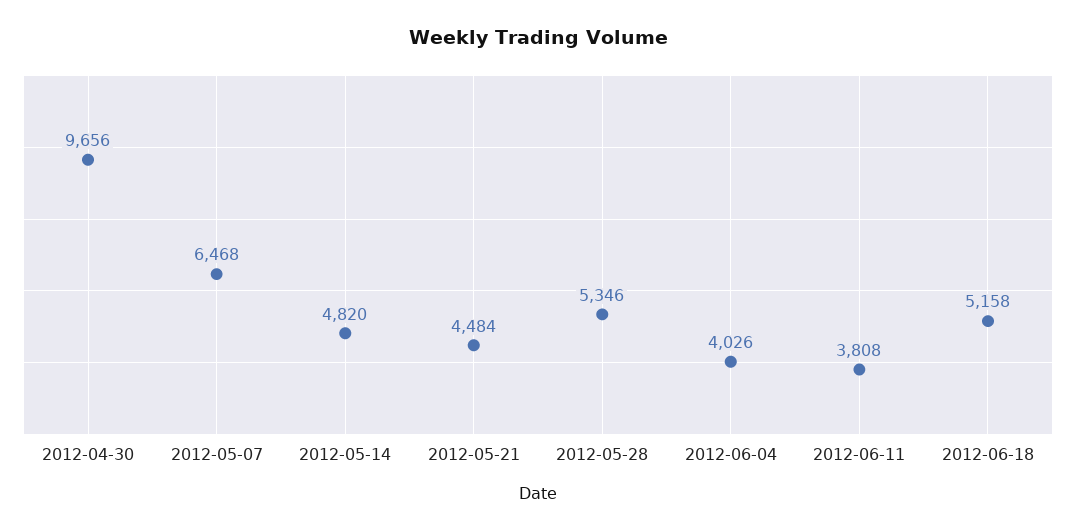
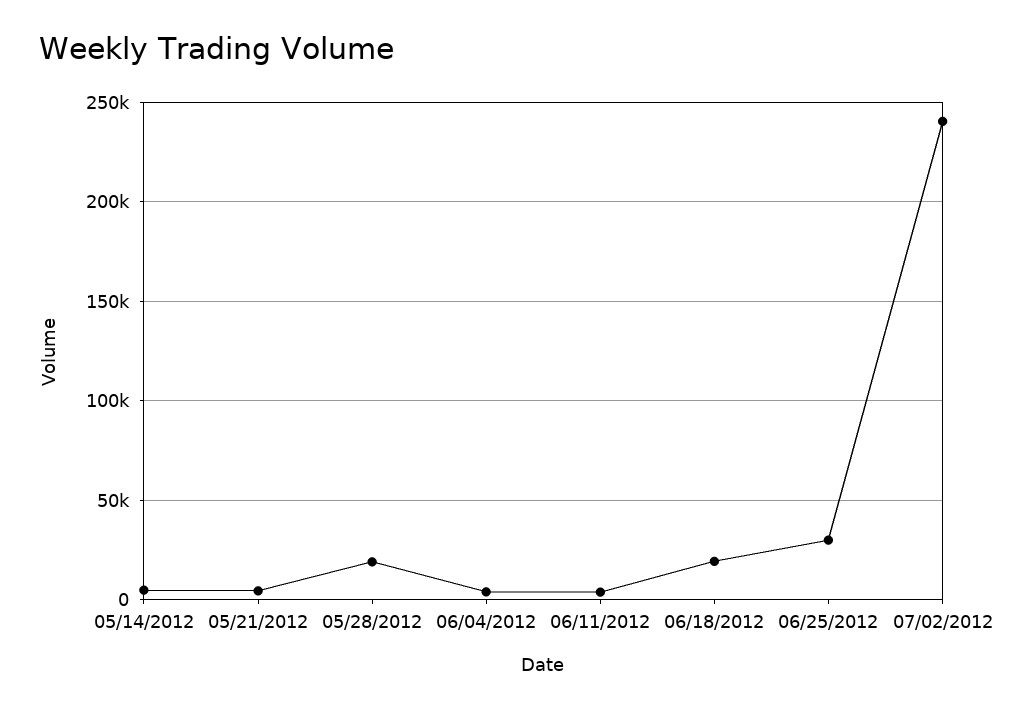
2012-04-30: 9656 -> none
2012-05-07: 6468 -> none
2012-05-28: 5346 -> 20000
2012-06-18: 5158 -> 20000
06/25/2012: none -> 30000
07/02/2012: none -> 240000

